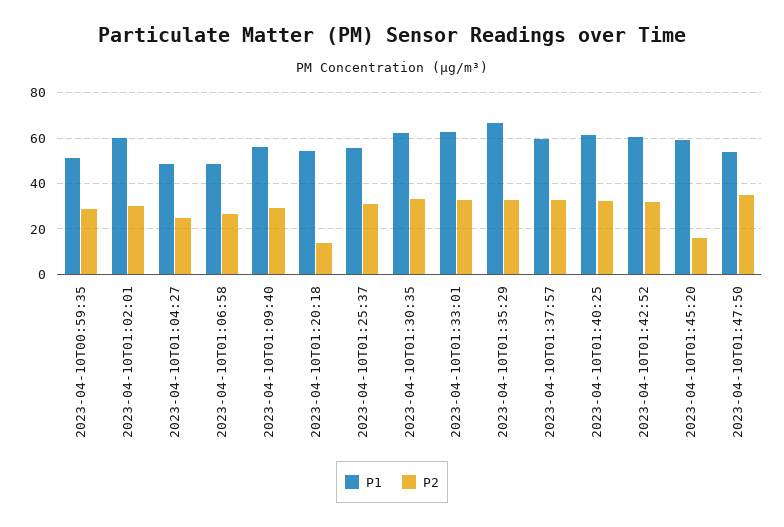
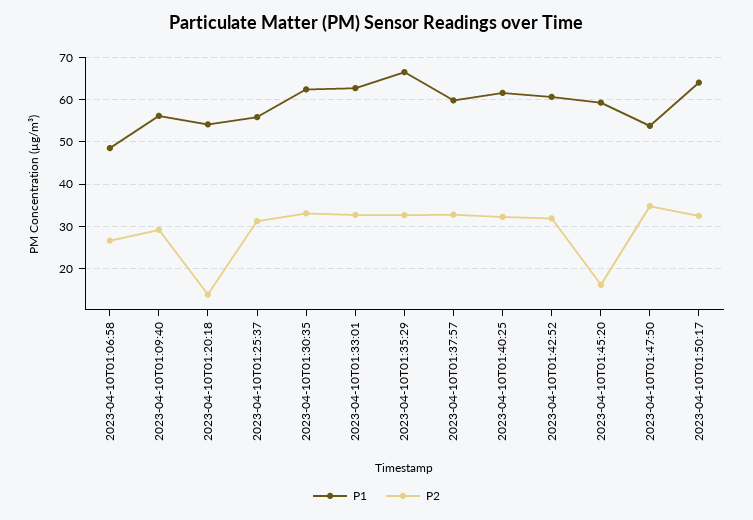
P1, 2023-04-10T00:59:35: 50 -> none
P2, 2023-04-10T00:59:35: 30 -> none
P1, 2023-04-10T01:02:01: 60 -> none
P2, 2023-04-10T01:02:01: 30 -> none
P1, 2023-04-10T01:04:27: 50 -> none
P2, 2023-04-10T01:04:27: 25 -> none
P1, 2023-04-10T01:50:17: none -> 64
P2, 2023-04-10T01:50:17: none -> 32

